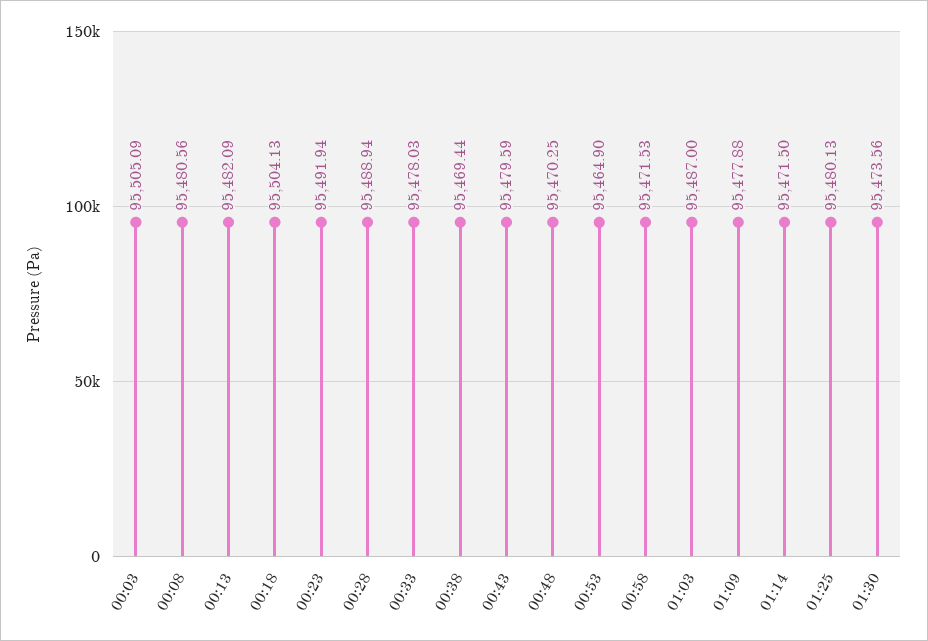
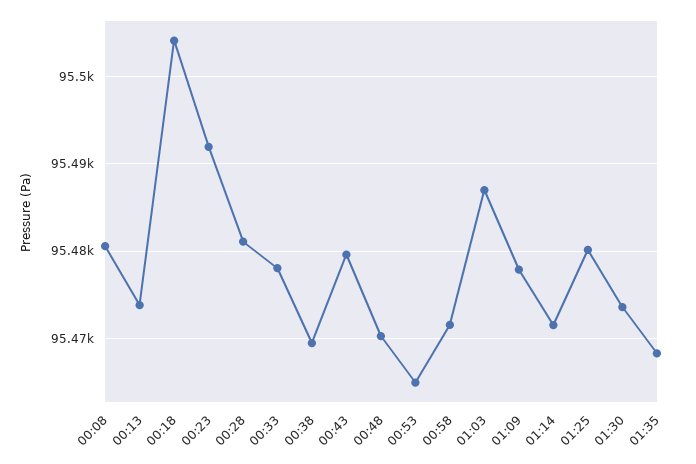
00:03: 95505.09 -> none
00:13: 95482.09 -> 95474
00:28: 95488.94 -> 95481
01:35: none -> 95468

